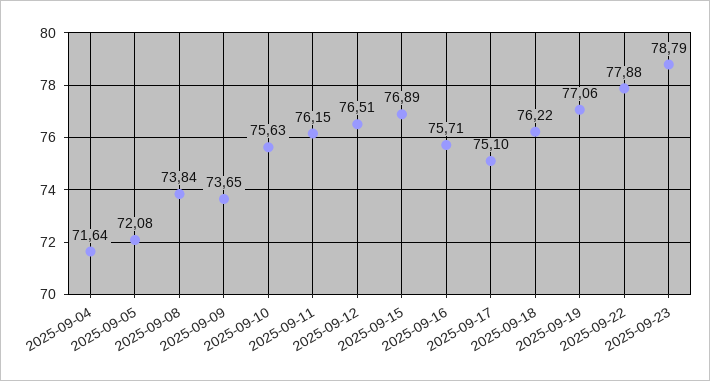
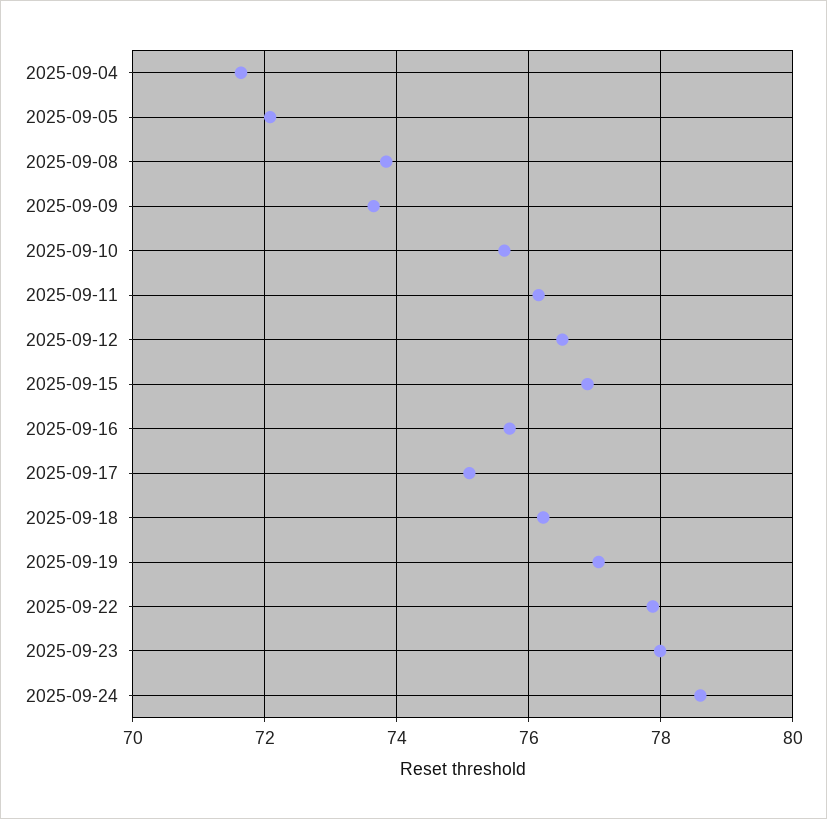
2025-09-23: 78.79 -> 78
2025-09-24: none -> 78.6

